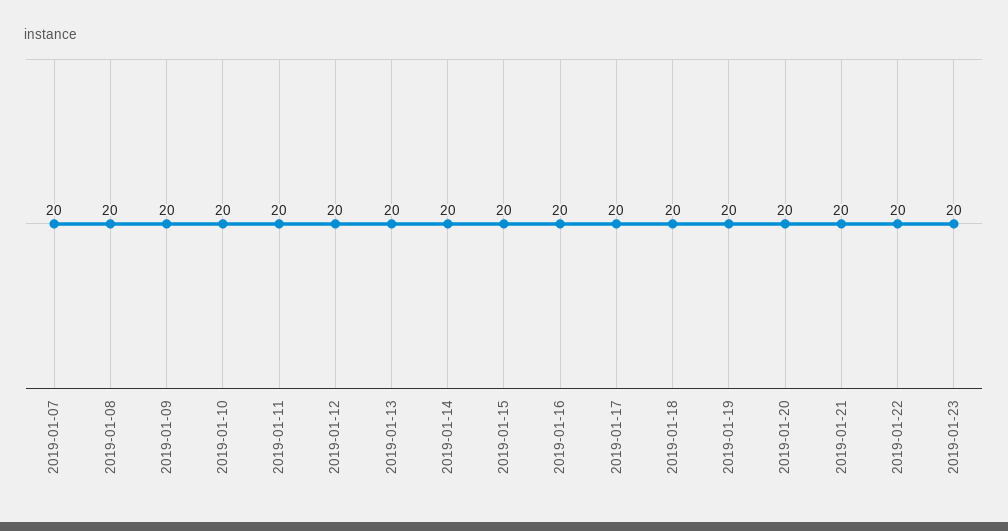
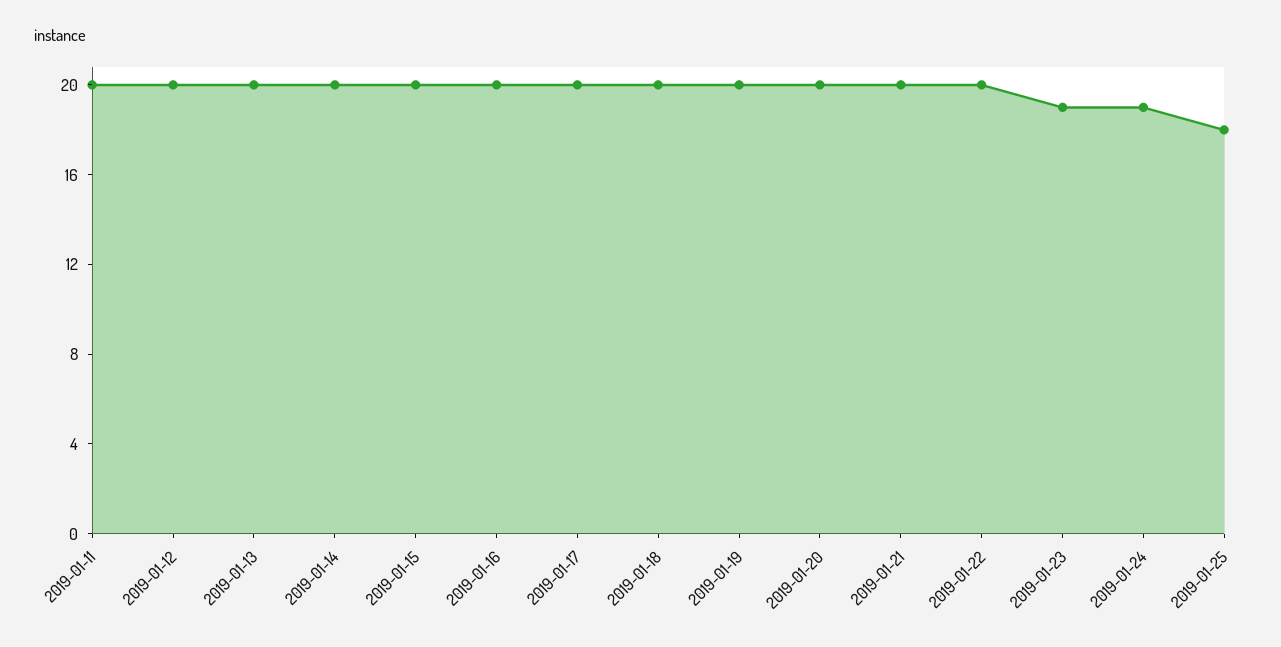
2019-01-07: 20 -> none
2019-01-08: 20 -> none
2019-01-09: 20 -> none
2019-01-10: 20 -> none
2019-01-23: 20 -> 19
2019-01-24: none -> 19
2019-01-25: none -> 18

